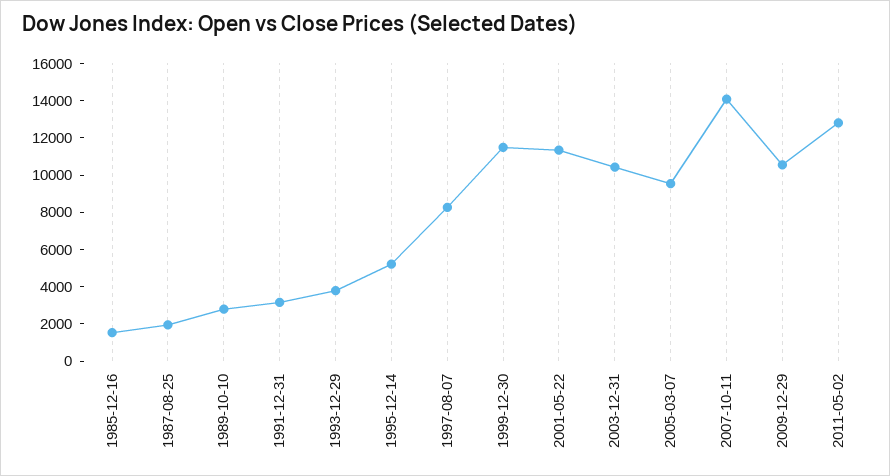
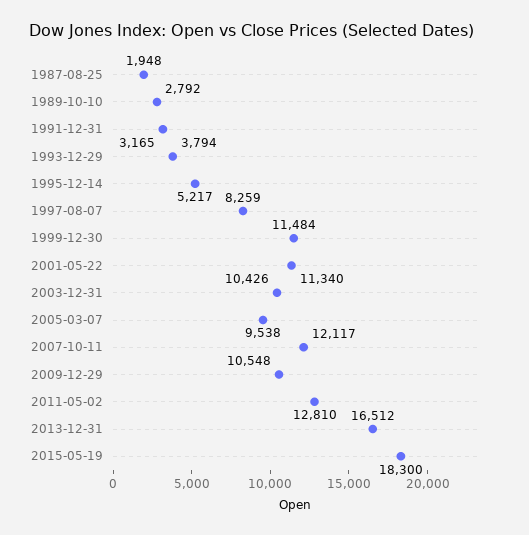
1985-12-16: 1500 -> none
2007-10-11: 14000 -> 12117
2013-12-31: none -> 16512
2015-05-19: none -> 18300

